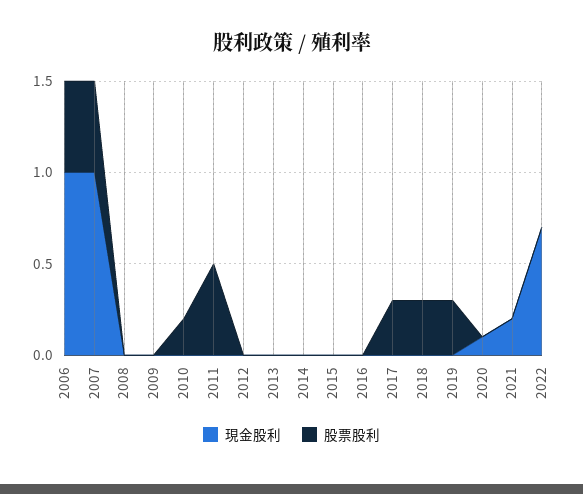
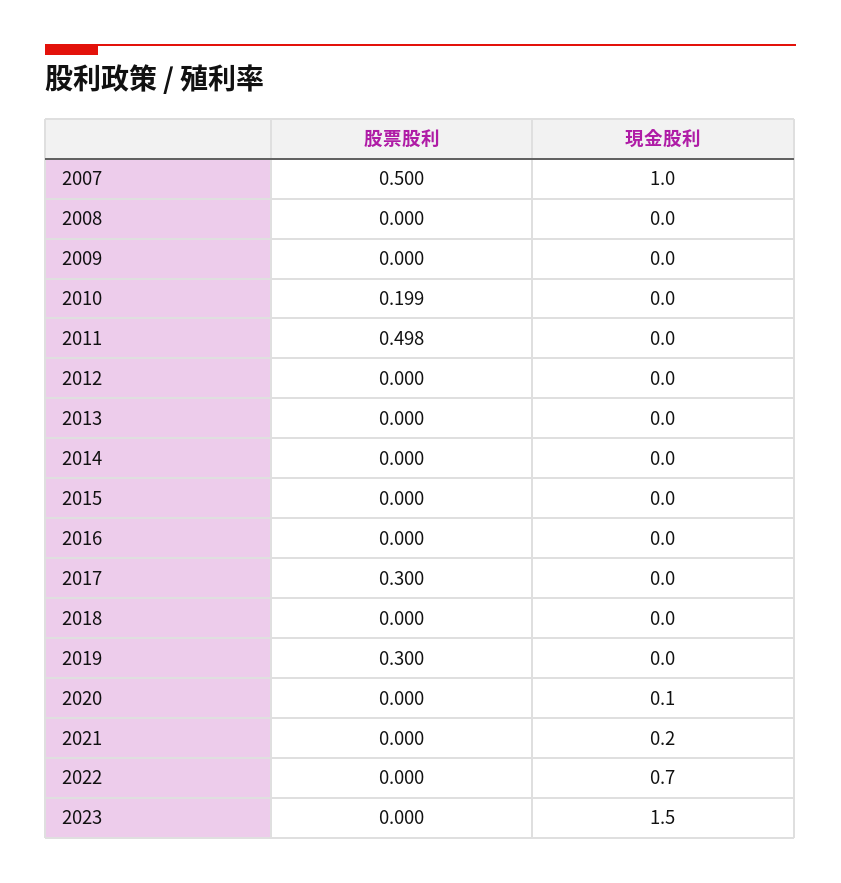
現金股利, 2006: 1 -> none
股票股利, 2006: 0.5 -> none
股票股利, 2018: 0.3 -> 0
股票股利, 2023: none -> 0
現金股利, 2023: none -> 1.5

